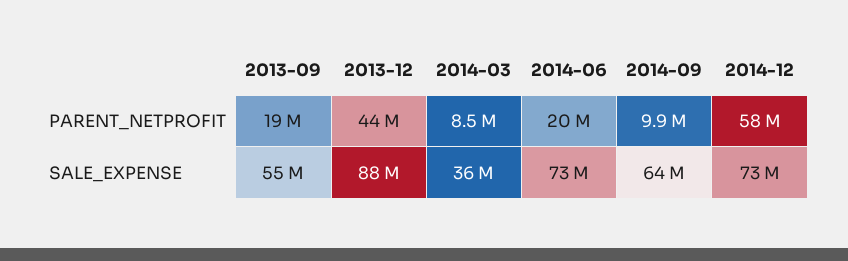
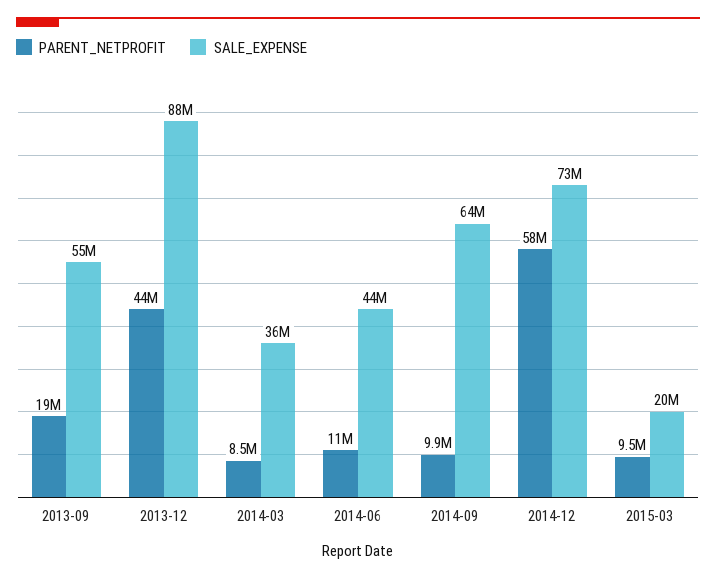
PARENT_NETPROFIT, 2014-06: 20000000 -> 11000000
SALE_EXPENSE, 2014-06: 73000000 -> 44000000
PARENT_NETPROFIT, 2015-03: none -> 9500000
SALE_EXPENSE, 2015-03: none -> 20000000

